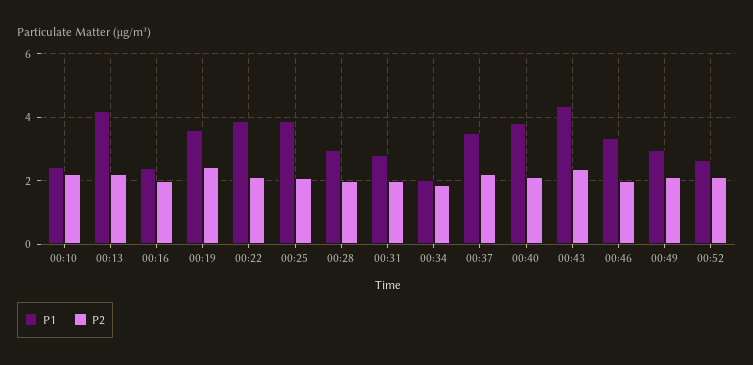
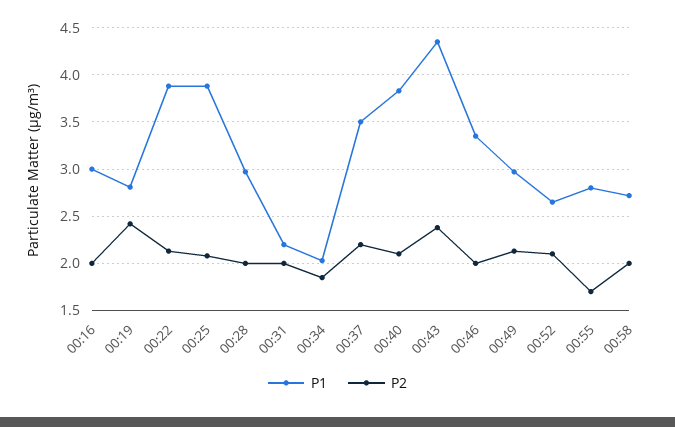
P1, 00:10: 2.4 -> none
P2, 00:10: 2.2 -> none
P1, 00:13: 4.2 -> none
P2, 00:13: 2.2 -> none
P1, 00:16: 2.4 -> 3
P1, 00:19: 3.6 -> 2.8
P1, 00:31: 2.8 -> 2.2
P1, 00:55: none -> 2.8
P2, 00:55: none -> 1.7
P1, 00:58: none -> 2.7
P2, 00:58: none -> 2

